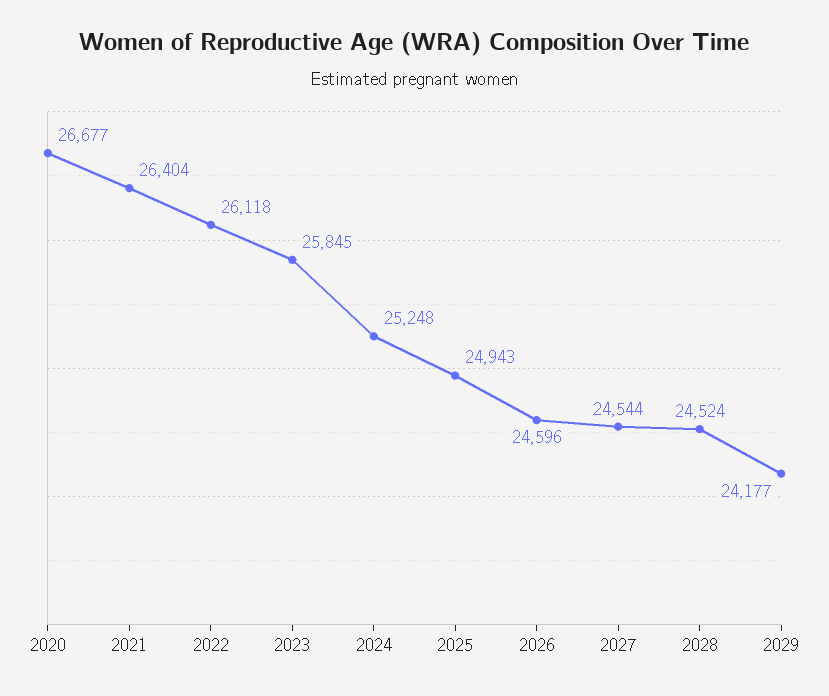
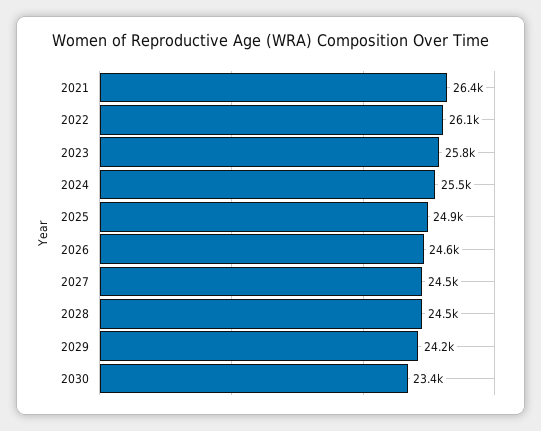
2020: 26677 -> none
2024: 25248 -> 25500
2030: none -> 23400

